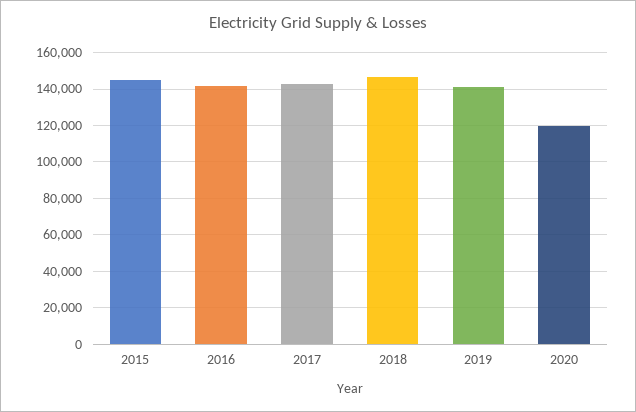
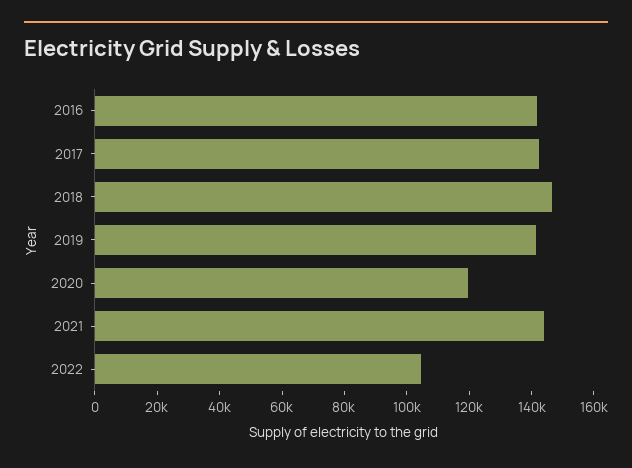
2015: 145000 -> none
2021: none -> 145000
2022: none -> 105000

